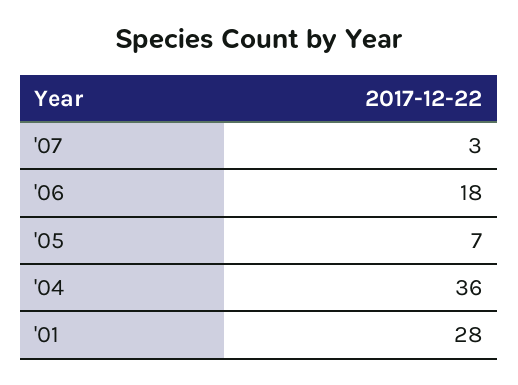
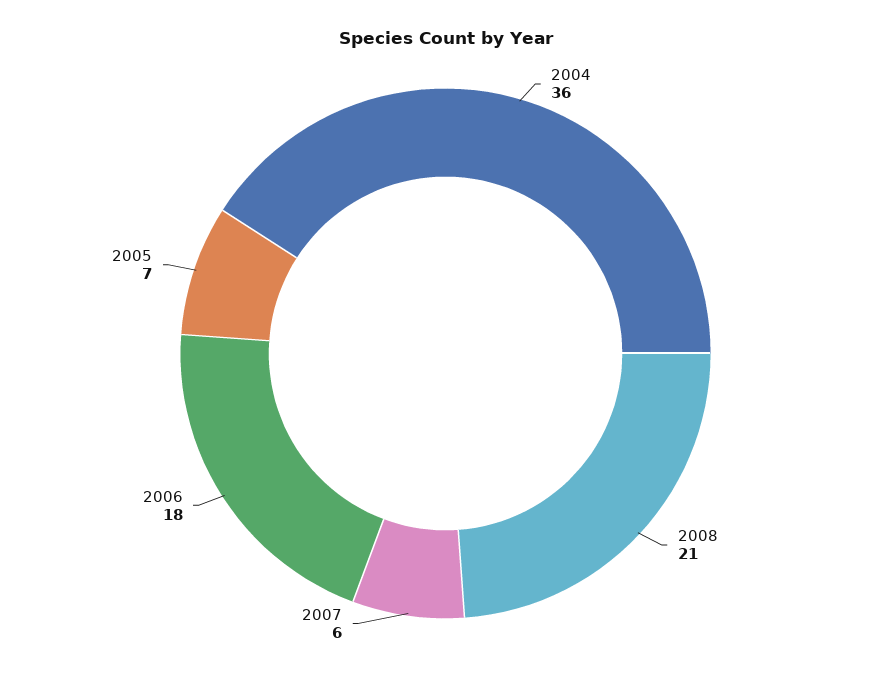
'07: 3 -> 6
'01: 28 -> none
2008: none -> 21

